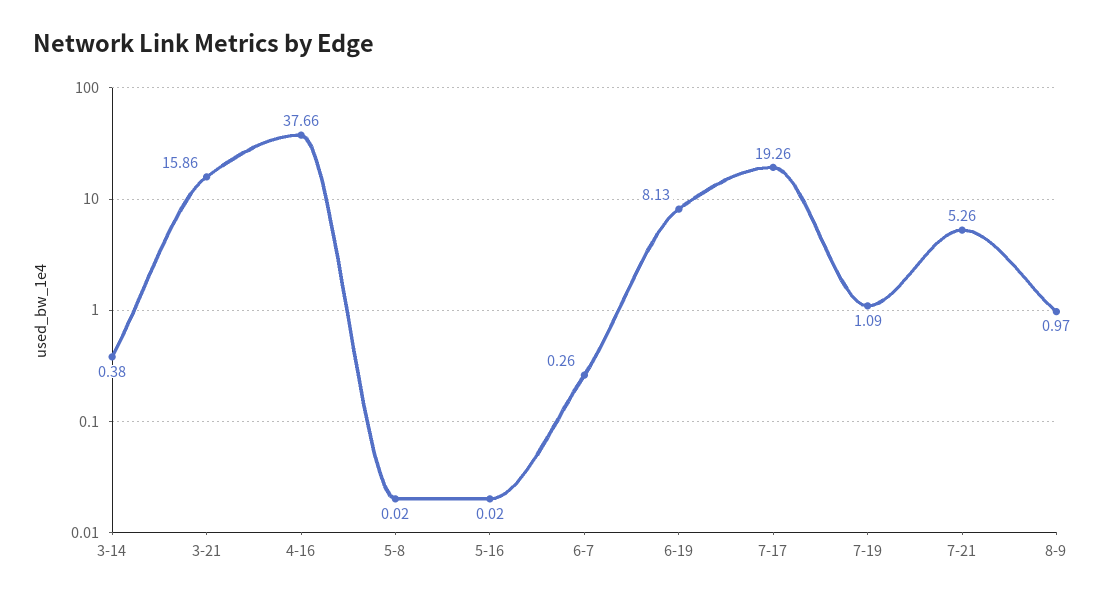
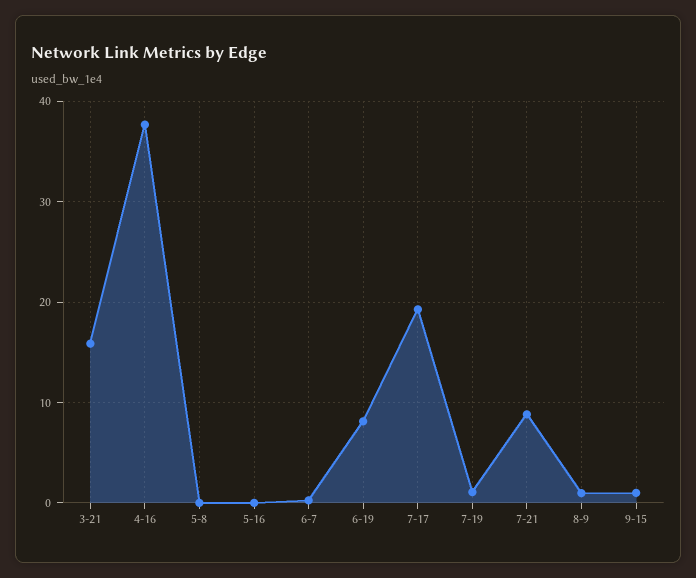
3-14: 0.38 -> none
7-21: 5.26 -> 9
9-15: none -> 1

